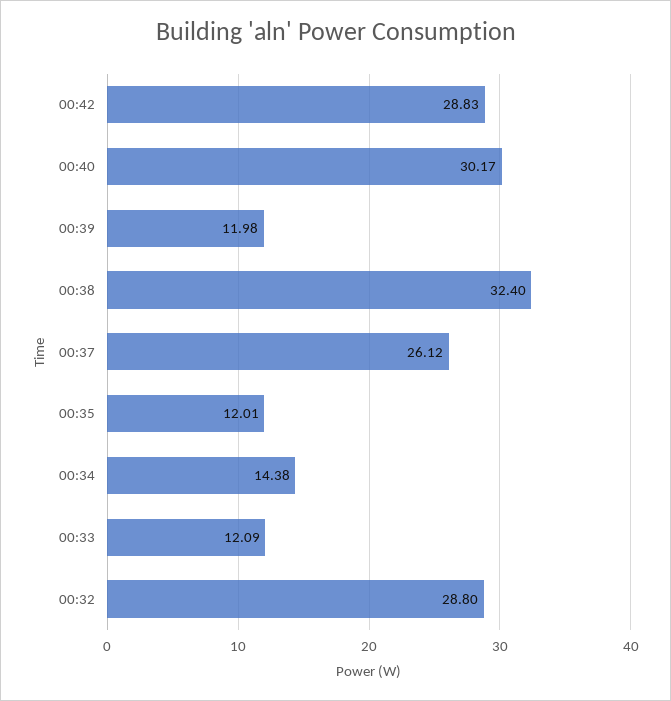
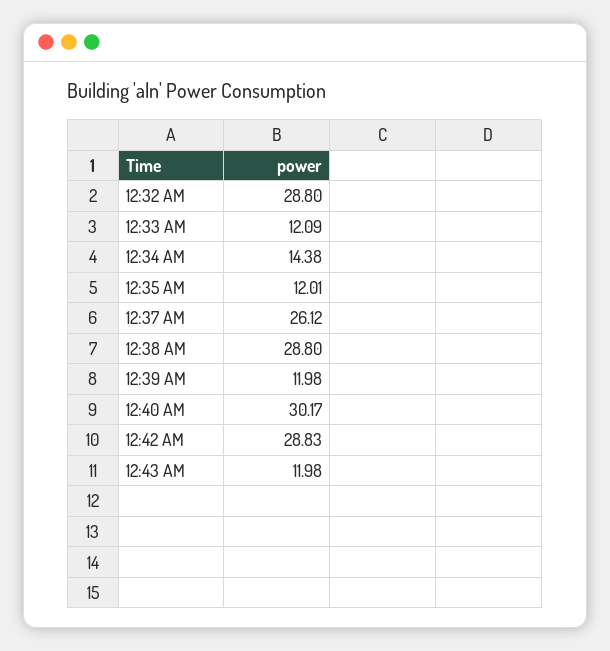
00:38: 32.4 -> 28.8
12:43 AM: none -> 11.98

